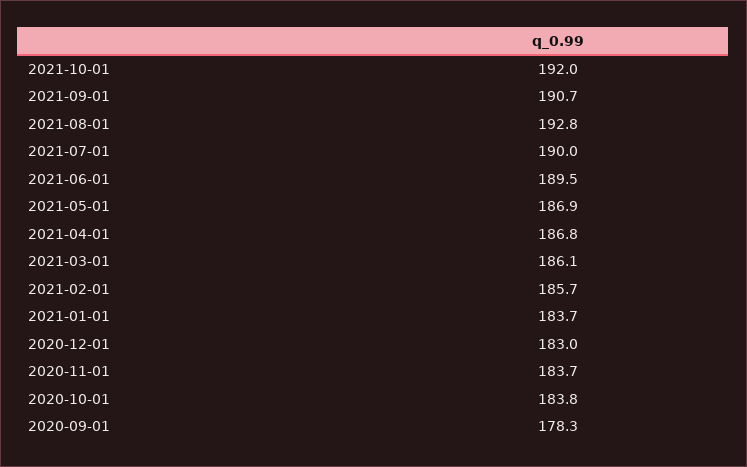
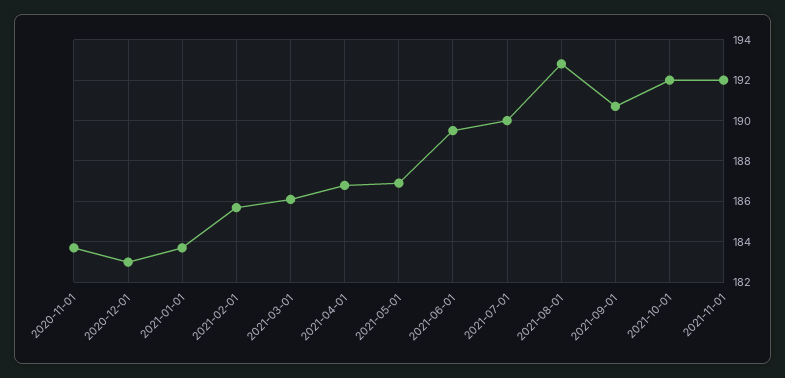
2020-10-01: 183.8 -> none
2020-09-01: 178.3 -> none
2021-11-01: none -> 192

